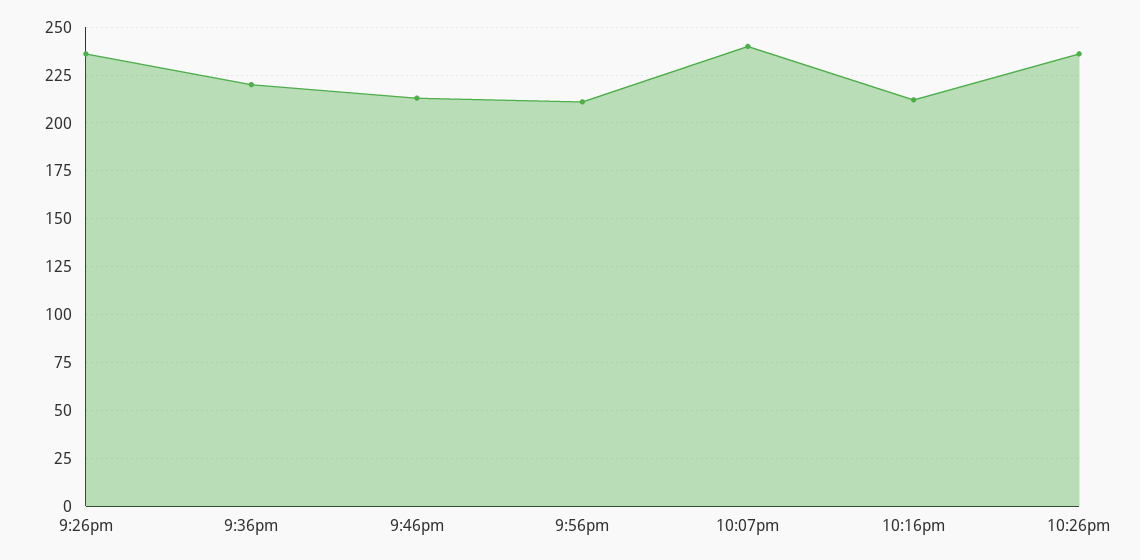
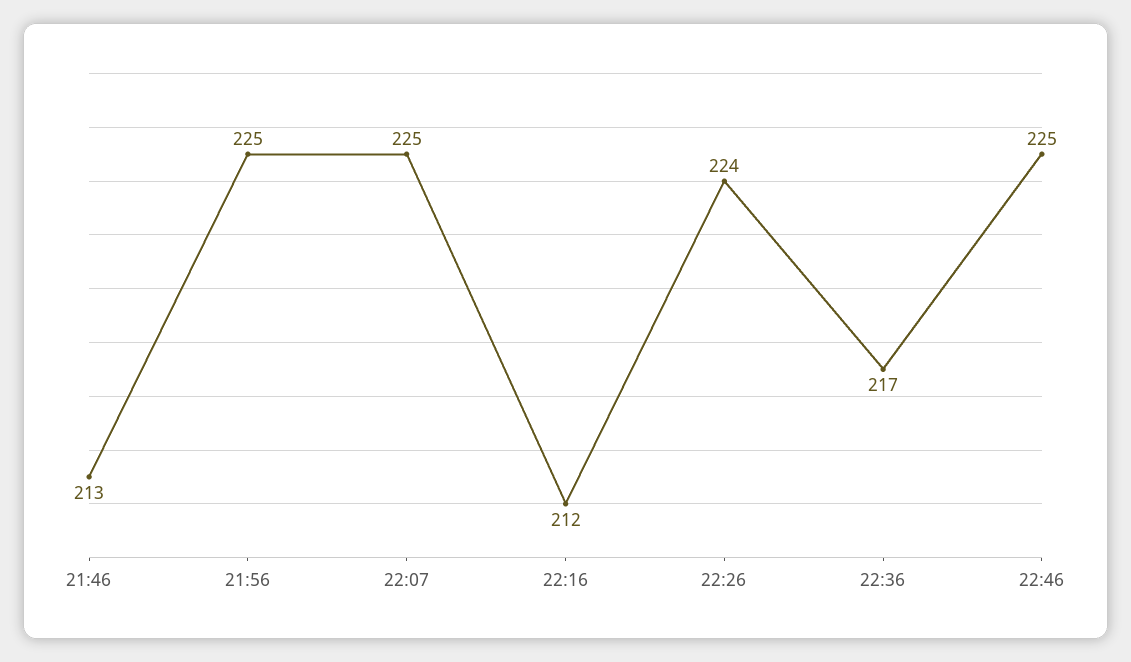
9:26pm: 235 -> none
9:36pm: 220 -> none
9:56pm: 210 -> 225
10:07pm: 240 -> 225
10:26pm: 235 -> 224
22:36: none -> 217
22:46: none -> 225

